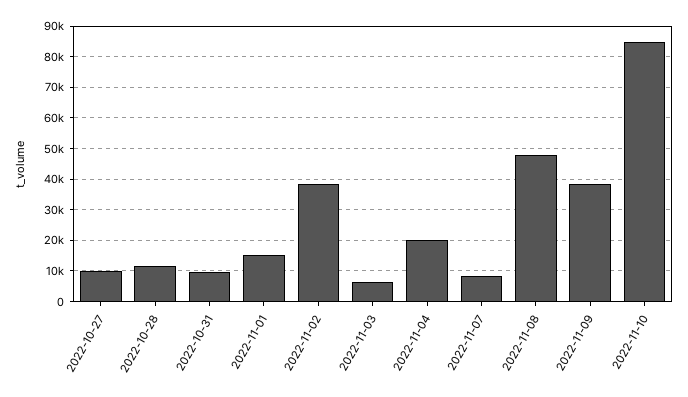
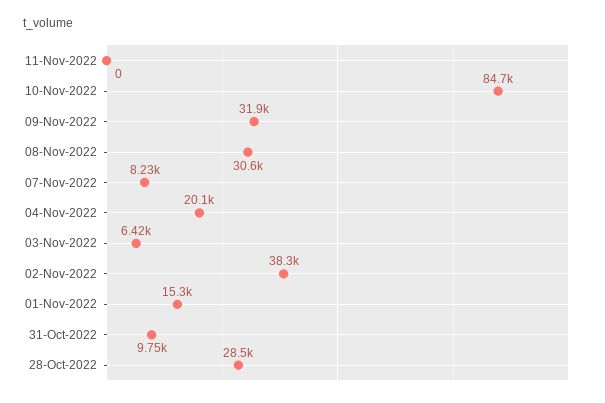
2022-10-27: 10000 -> none
2022-10-28: 12000 -> 28500
2022-11-08: 48000 -> 30600
2022-11-09: 38000 -> 31900
11-Nov-2022: none -> 0

